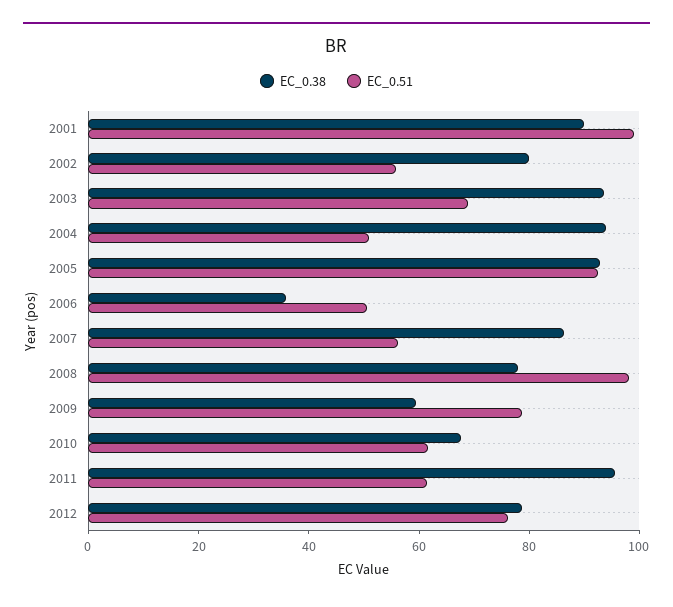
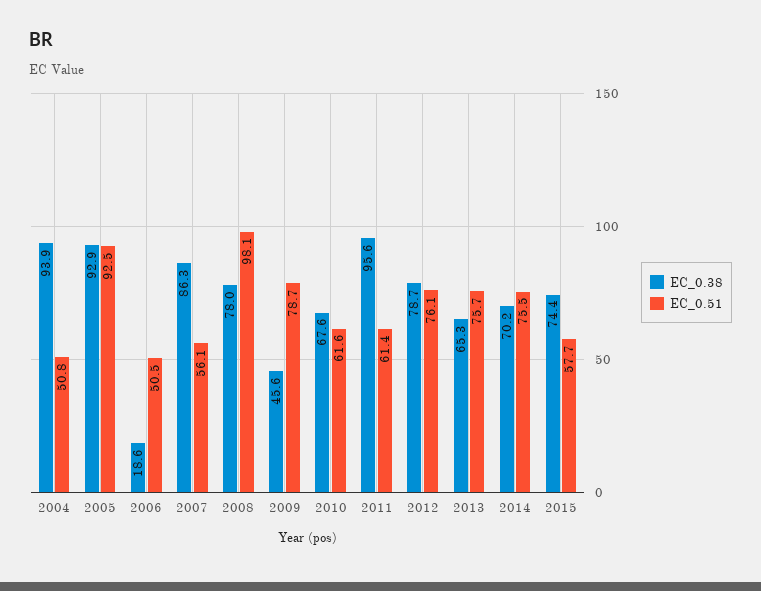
EC_0.38, 2001: 90 -> none
EC_0.51, 2001: 100 -> none
EC_0.38, 2002: 80 -> none
EC_0.51, 2002: 55 -> none
EC_0.38, 2003: 95 -> none
EC_0.51, 2003: 70 -> none
EC_0.38, 2006: 35 -> 18.6
EC_0.38, 2009: 60 -> 45.6
EC_0.38, 2013: none -> 65.3
EC_0.51, 2013: none -> 75.7
EC_0.38, 2014: none -> 70.2
EC_0.51, 2014: none -> 75.5
EC_0.38, 2015: none -> 74.4
EC_0.51, 2015: none -> 57.7

